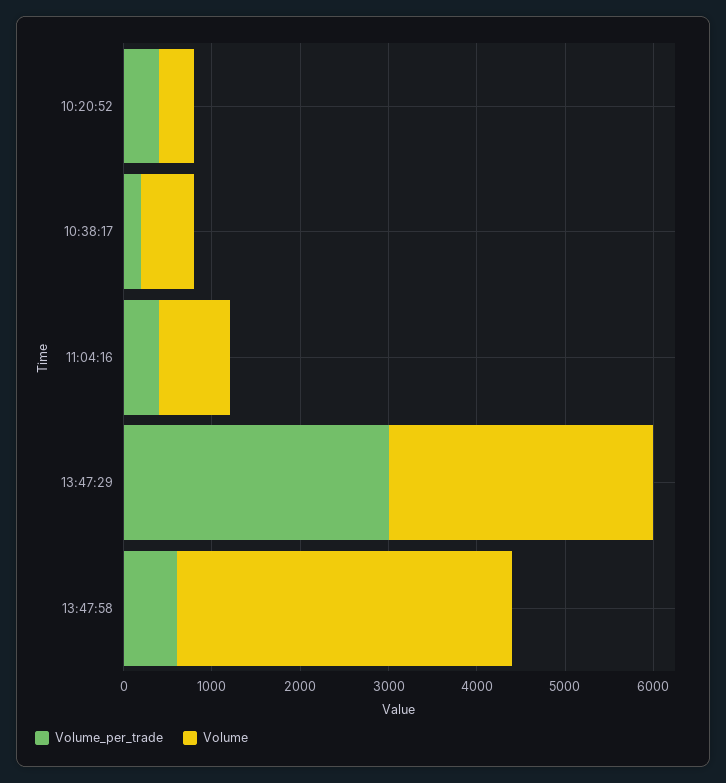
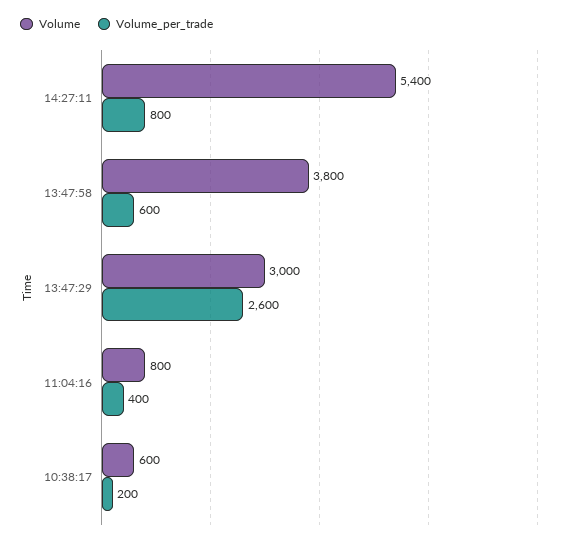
Volume_per_trade, 10:20:52: 400 -> none
Volume, 10:20:52: 400 -> none
Volume_per_trade, 13:47:29: 3000 -> 2600
Volume, 14:27:11: none -> 5400
Volume_per_trade, 14:27:11: none -> 800

